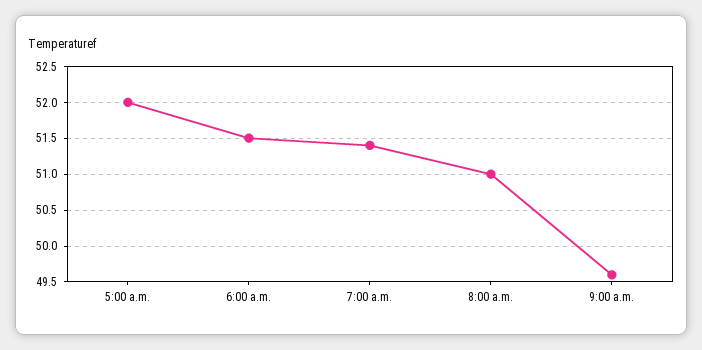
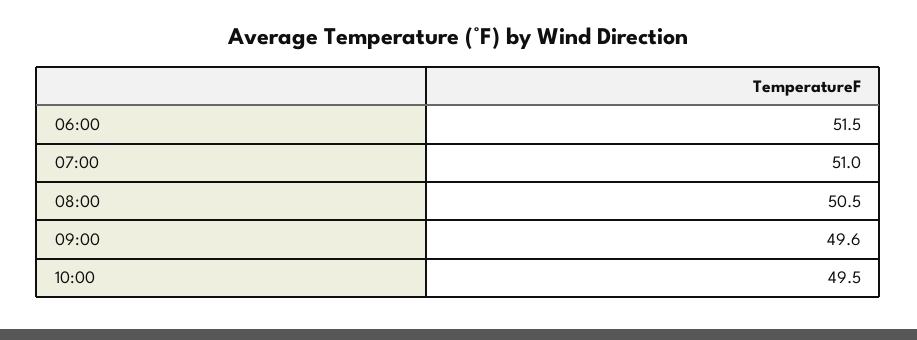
5:00 a.m.: 52 -> none
7:00 a.m.: 51.4 -> 51
8:00 a.m.: 51 -> 50.5
10:00: none -> 49.5

